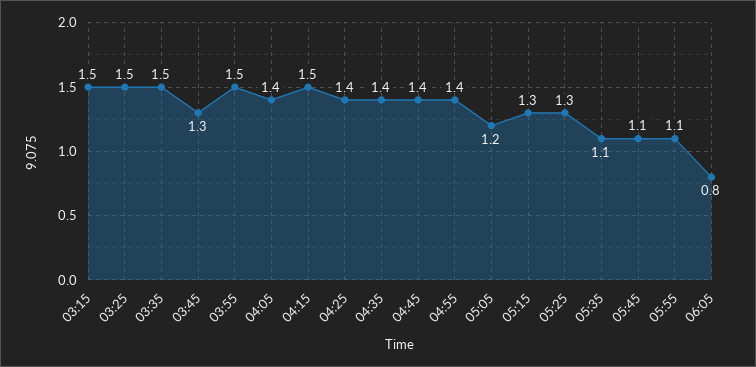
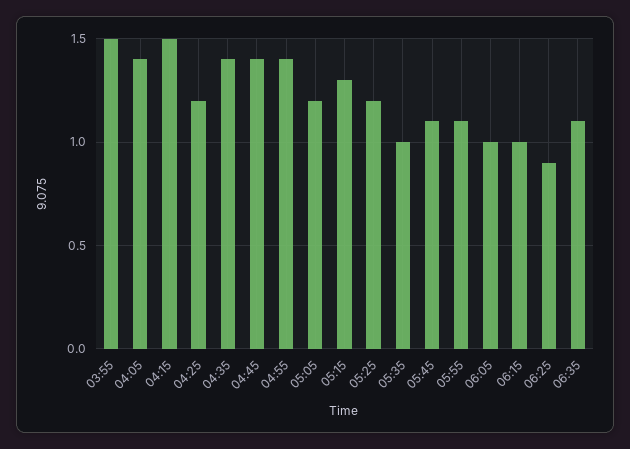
03:15: 1.5 -> none
03:25: 1.5 -> none
03:35: 1.5 -> none
03:45: 1.3 -> none
04:25: 1.4 -> 1.2
05:25: 1.3 -> 1.2
05:35: 1.1 -> 1
06:05: 0.8 -> 1
06:15: none -> 1
06:25: none -> 0.9
06:35: none -> 1.1

